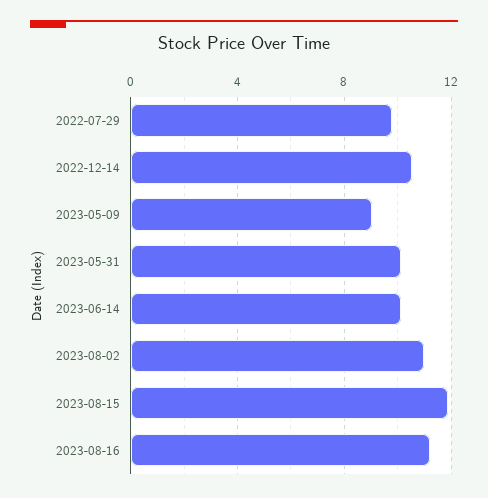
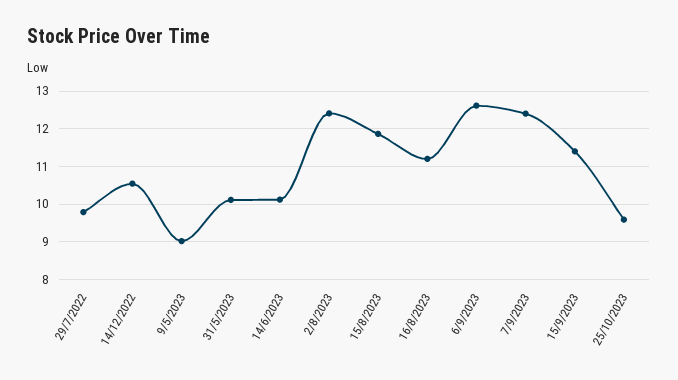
2023-08-02: 11 -> 12.4
6/9/2023: none -> 12.6
7/9/2023: none -> 12.4
15/9/2023: none -> 11.4
25/10/2023: none -> 9.6

